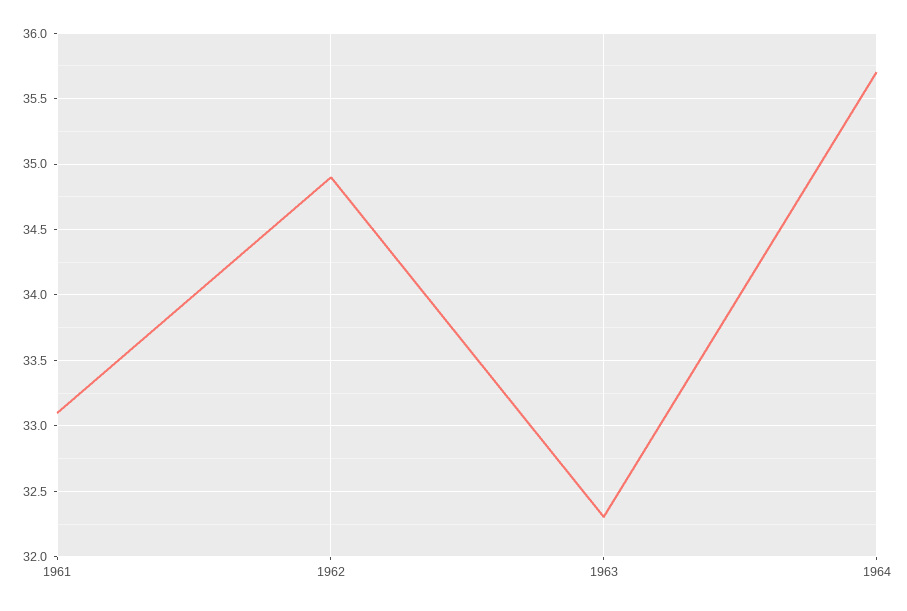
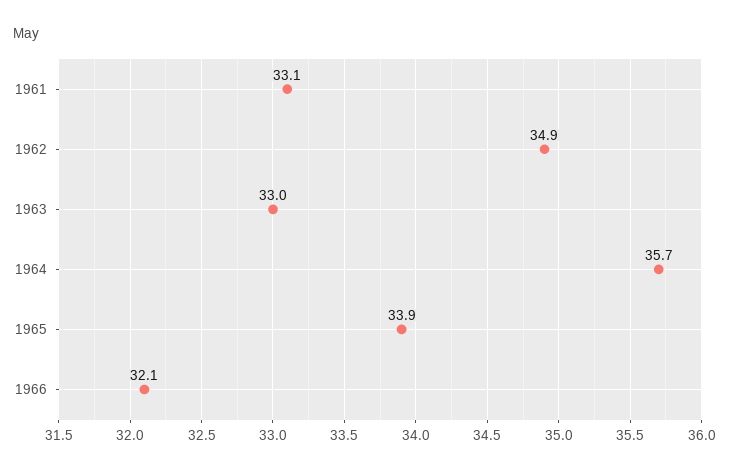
1963: 32.3 -> 33
1965: none -> 33.9
1966: none -> 32.1

